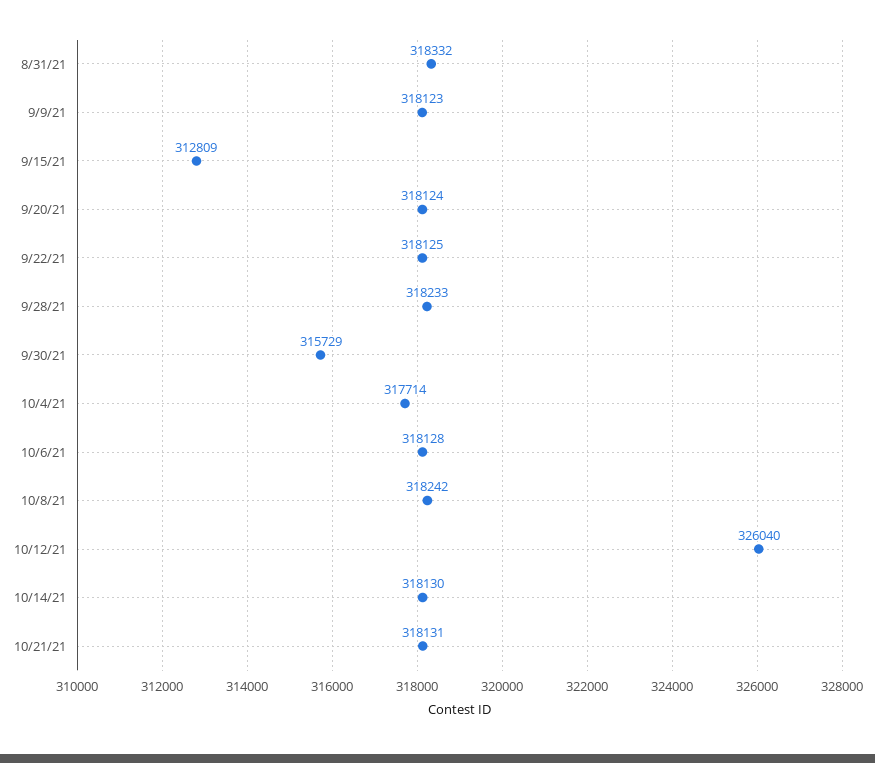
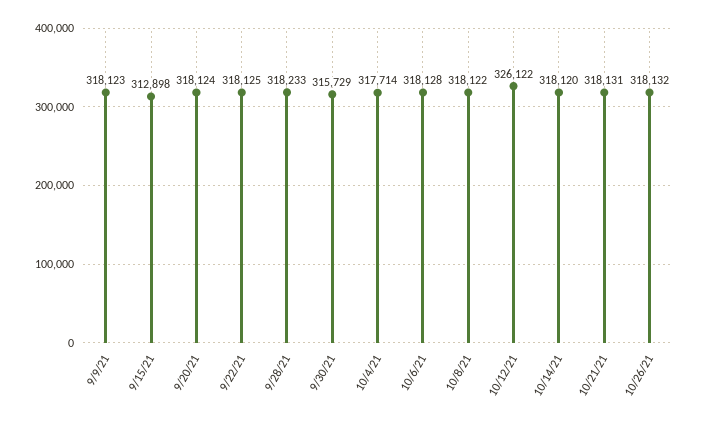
8/31/21: 318332 -> none
9/15/21: 312809 -> 312898
10/8/21: 318242 -> 318122
10/12/21: 326040 -> 326122
10/14/21: 318130 -> 318120
10/26/21: none -> 318132

